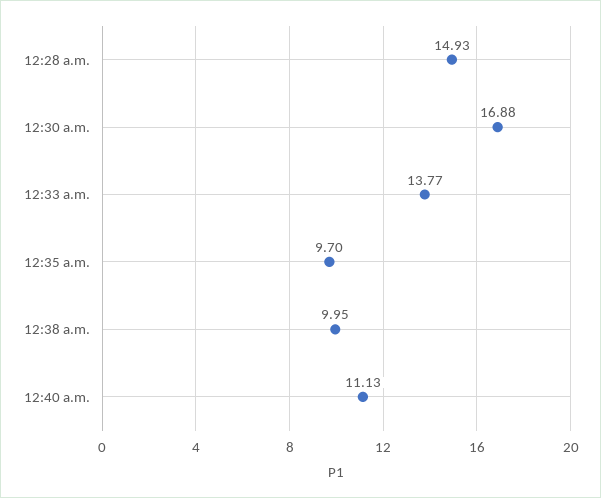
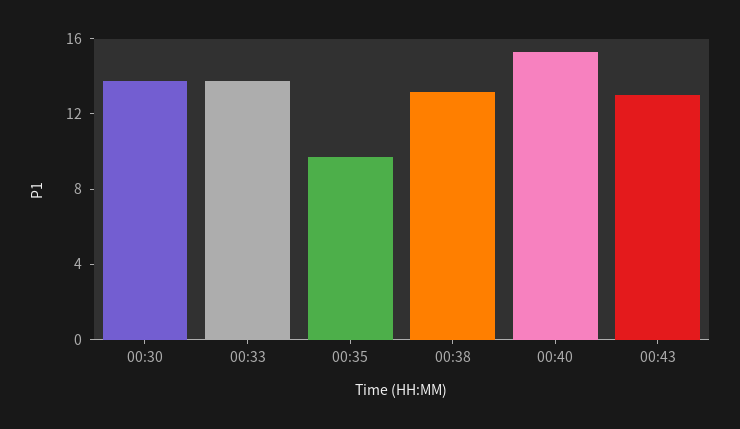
12:28 a.m.: 14.93 -> none
12:30 a.m.: 16.88 -> 14
12:38 a.m.: 9.95 -> 13
12:40 a.m.: 11.13 -> 15
00:43: none -> 13

